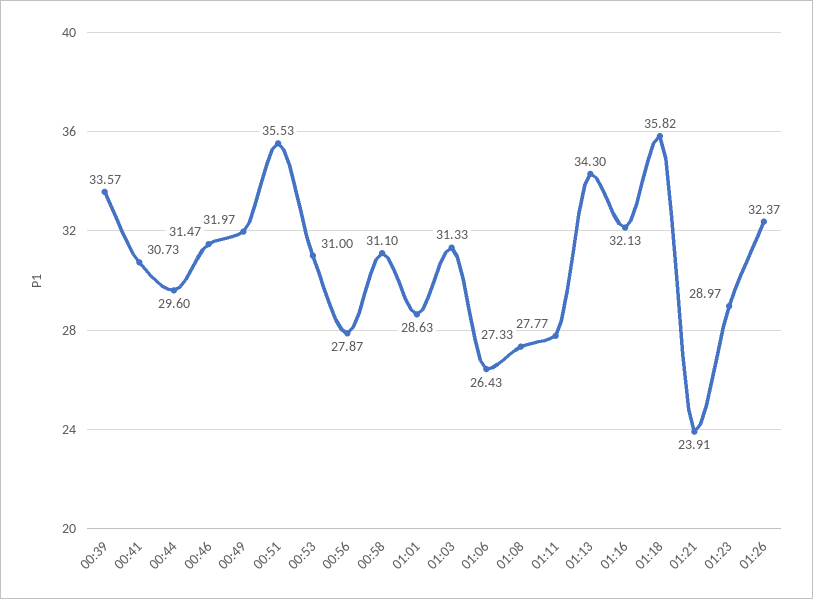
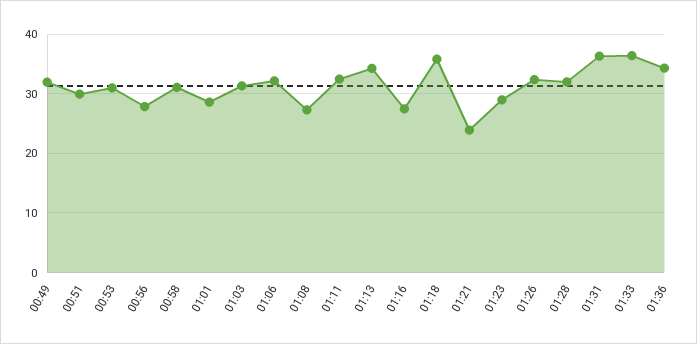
00:39: 33.57 -> none
00:41: 30.73 -> none
00:44: 29.6 -> none
00:46: 31.47 -> none
00:51: 35.53 -> 30
01:06: 26.43 -> 32
01:11: 27.77 -> 32
01:16: 32.13 -> 28
01:28: none -> 32
01:31: none -> 36
01:33: none -> 36
01:36: none -> 34

